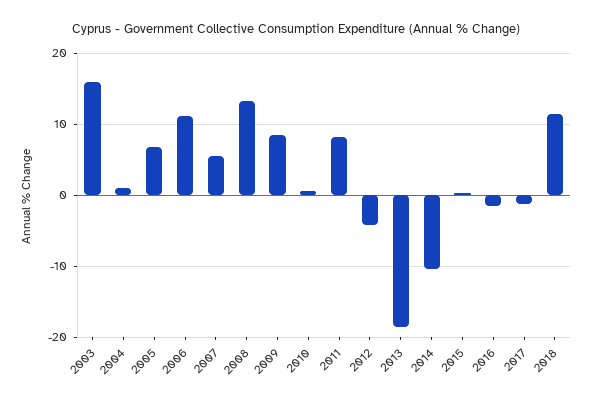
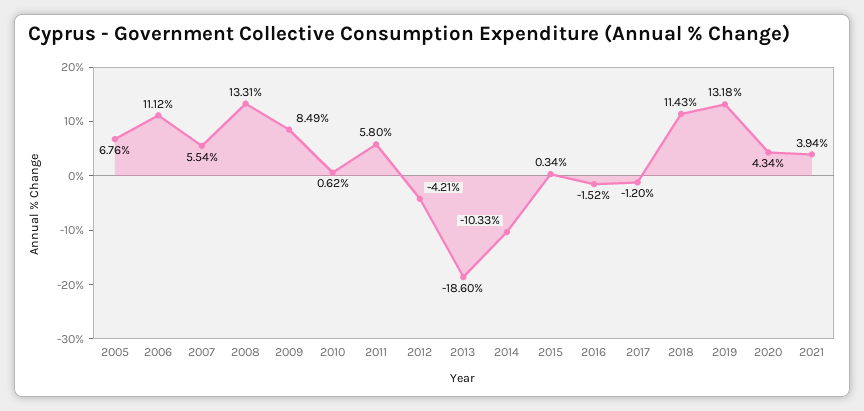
2003: 16 -> none
2004: 1 -> none
2011: 8 -> 5.8
2019: none -> 13.18
2020: none -> 4.34
2021: none -> 3.94

